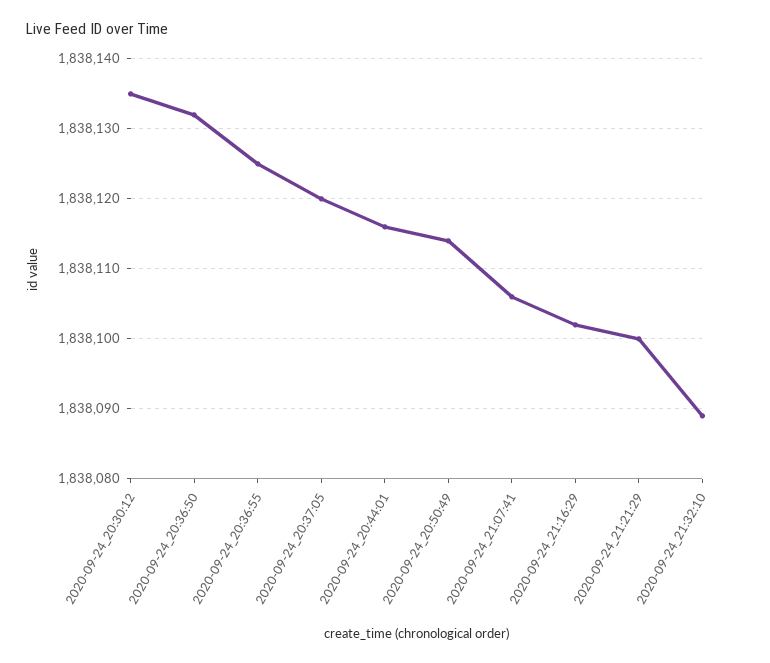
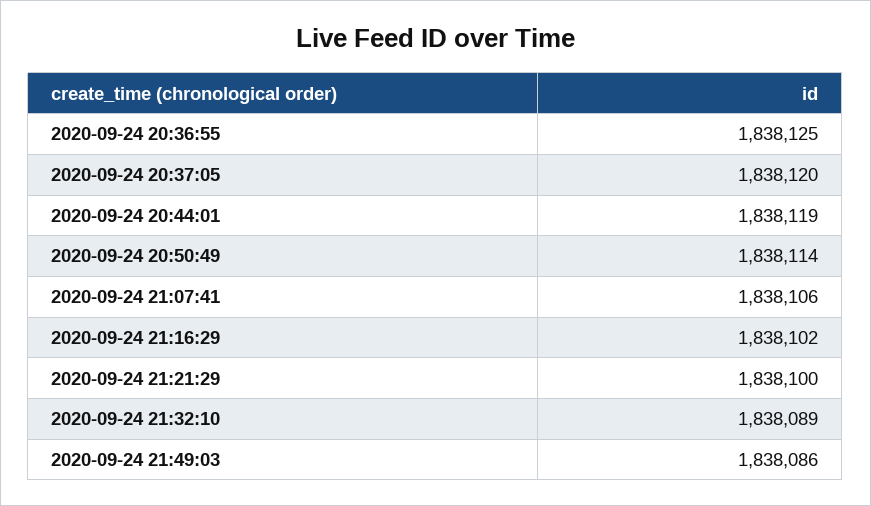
2020-09-24_20:30:12: 1838135 -> none
2020-09-24_20:36:50: 1838132 -> none
2020-09-24_20:44:01: 1838116 -> 1838119
2020-09-24 21:49:03: none -> 1838086

